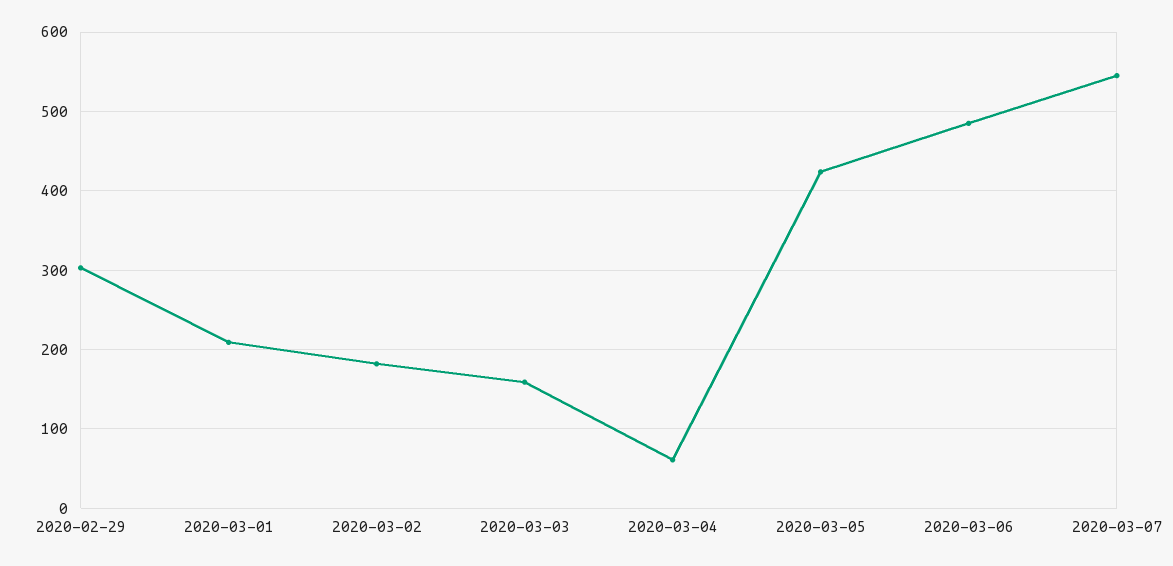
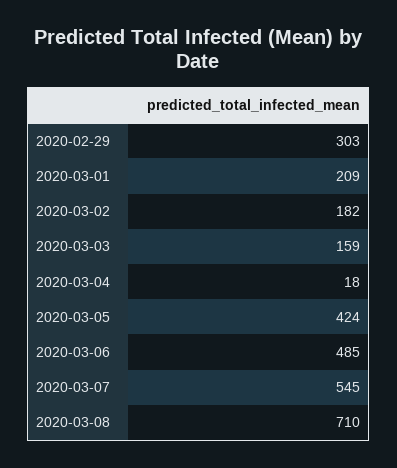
2020-03-04: 60 -> 18
2020-03-08: none -> 710

